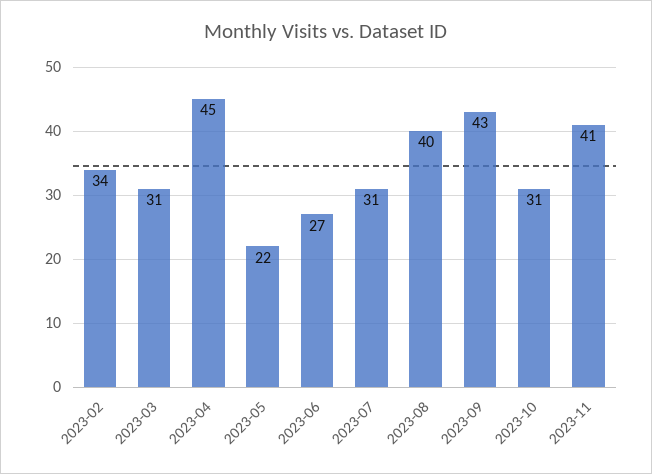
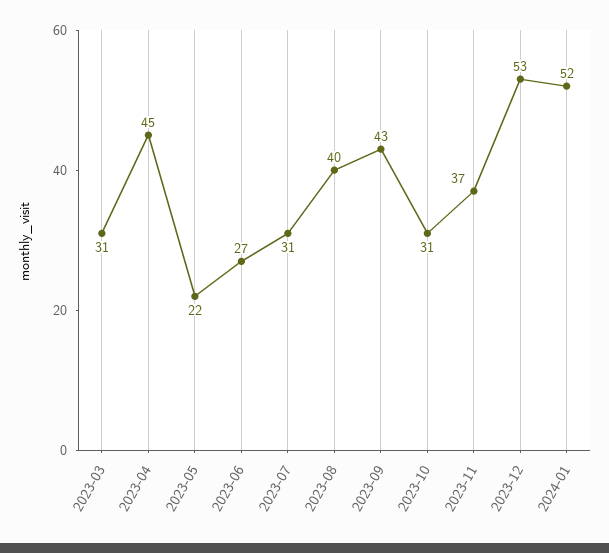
2023-02: 34 -> none
2023-11: 41 -> 37
2023-12: none -> 53
2024-01: none -> 52

